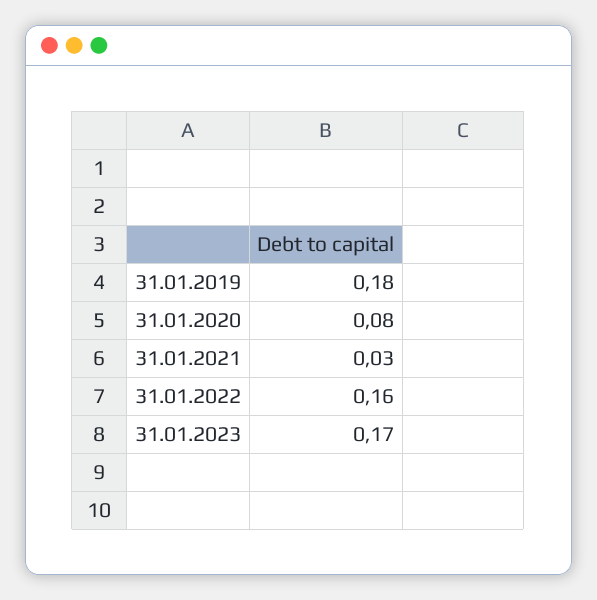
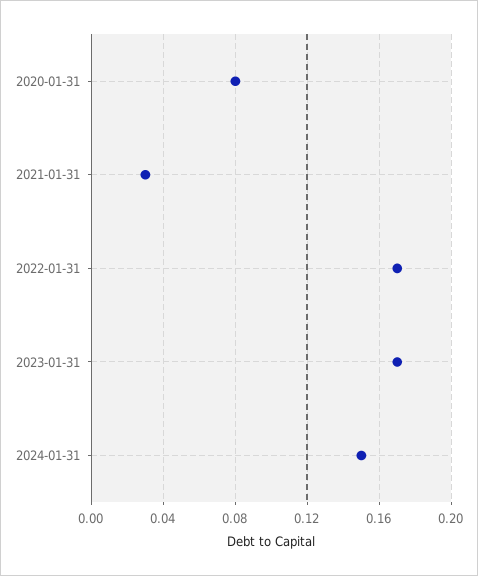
31.01.2019: 0.18 -> none
31.01.2022: 0.16 -> 0.17
2024-01-31: none -> 0.15

